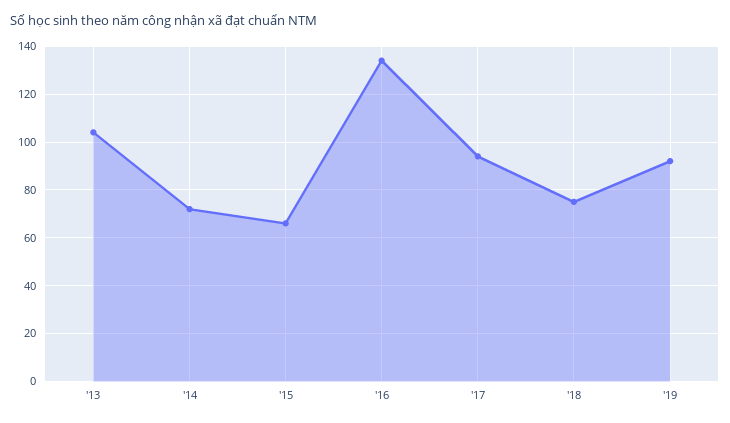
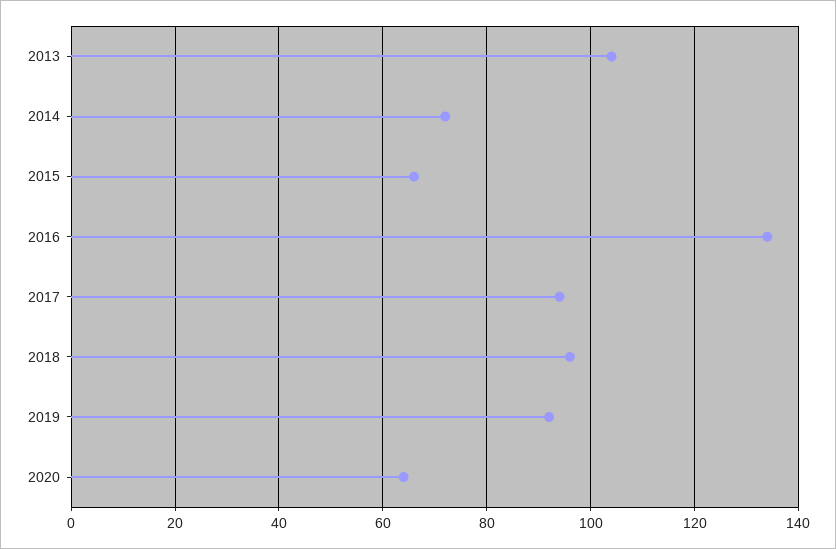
'18: 75 -> 95
2020: none -> 65

